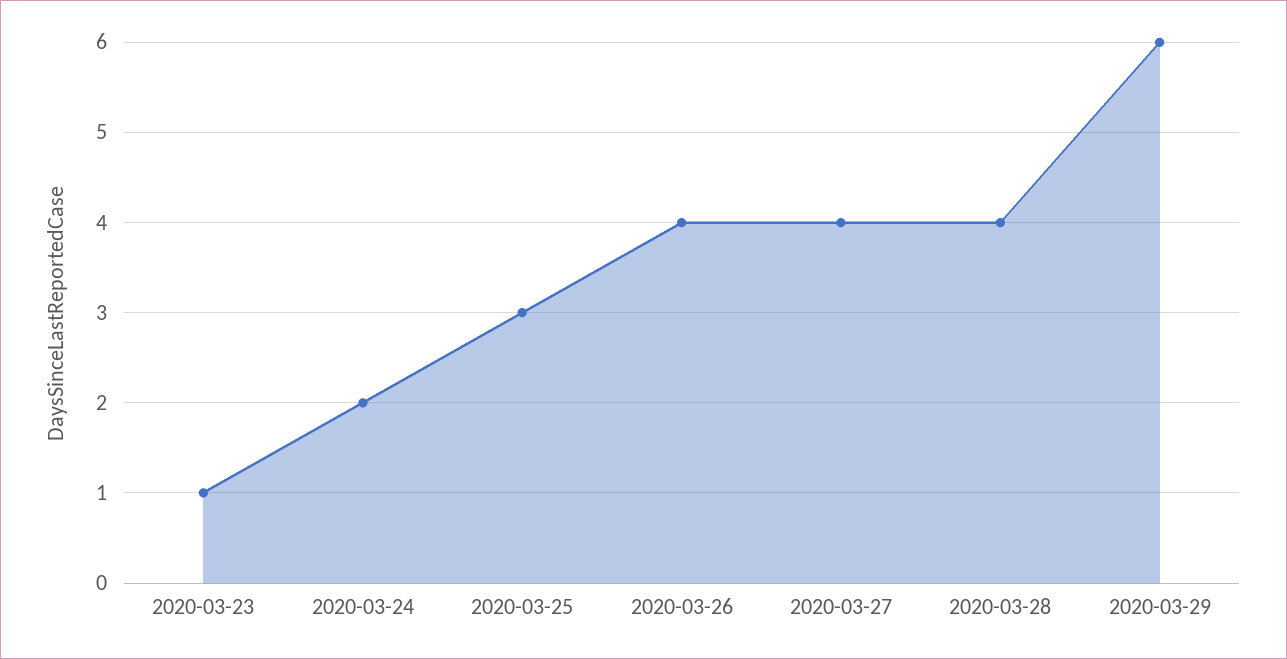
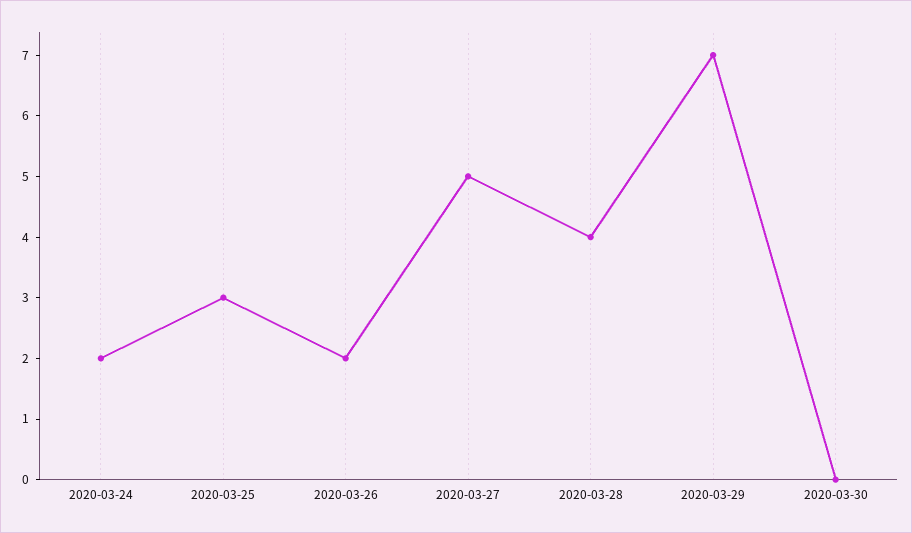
2020-03-23: 1 -> none
2020-03-26: 4 -> 2
2020-03-27: 4 -> 5
2020-03-29: 6 -> 7
2020-03-30: none -> 0

